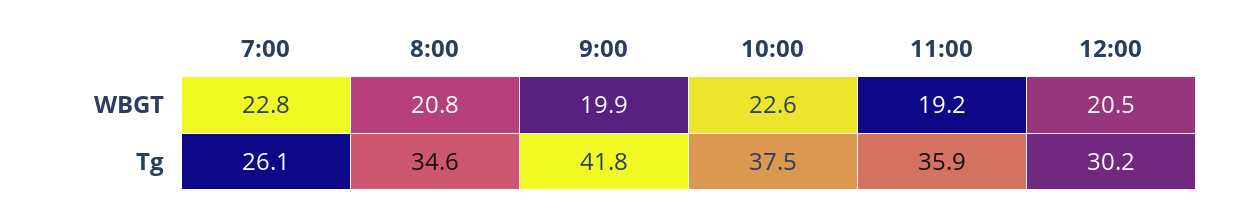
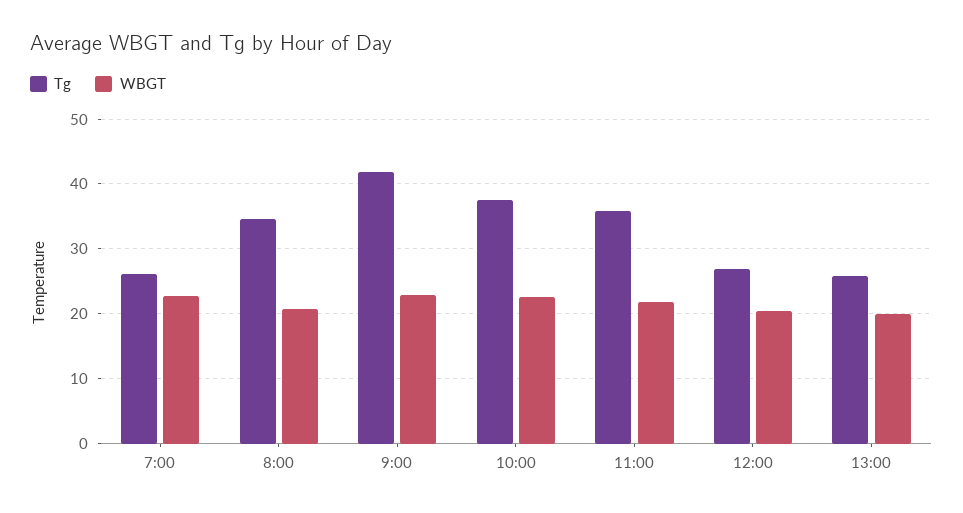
WBGT, 9:00: 19.9 -> 23
WBGT, 11:00: 19.2 -> 22
Tg, 12:00: 30.2 -> 27
Tg, 13:00: none -> 26
WBGT, 13:00: none -> 20

